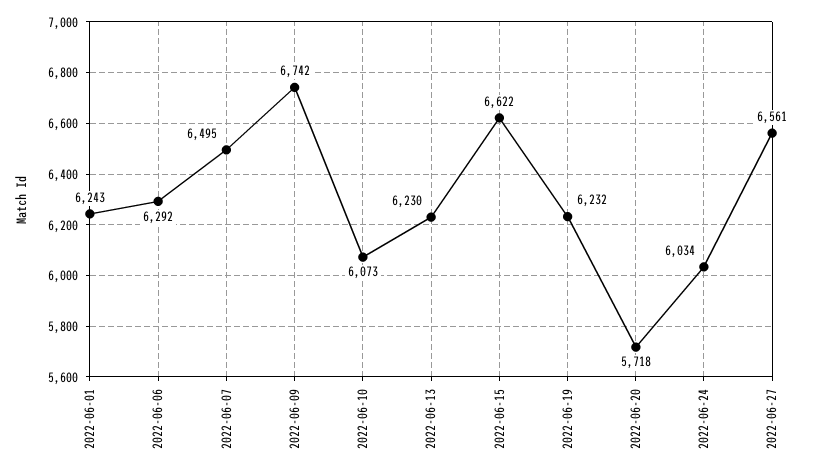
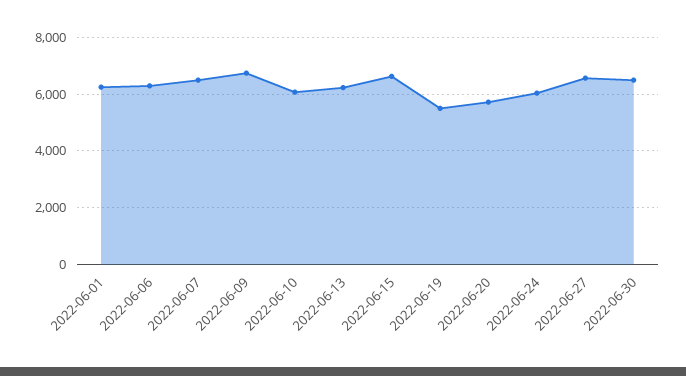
2022-06-19: 6232 -> 5500
2022-06-30: none -> 6500

